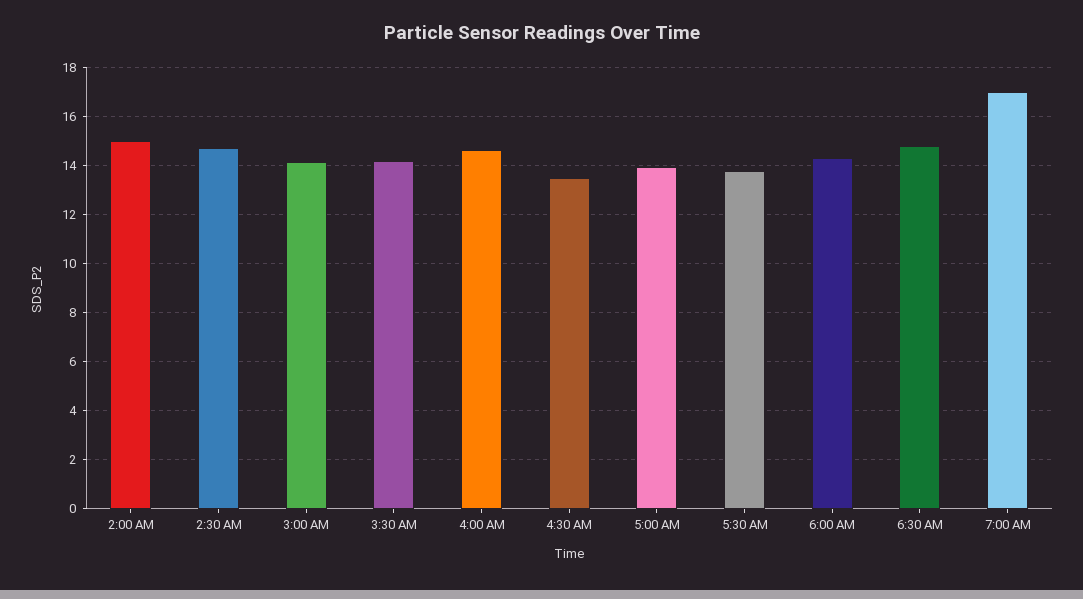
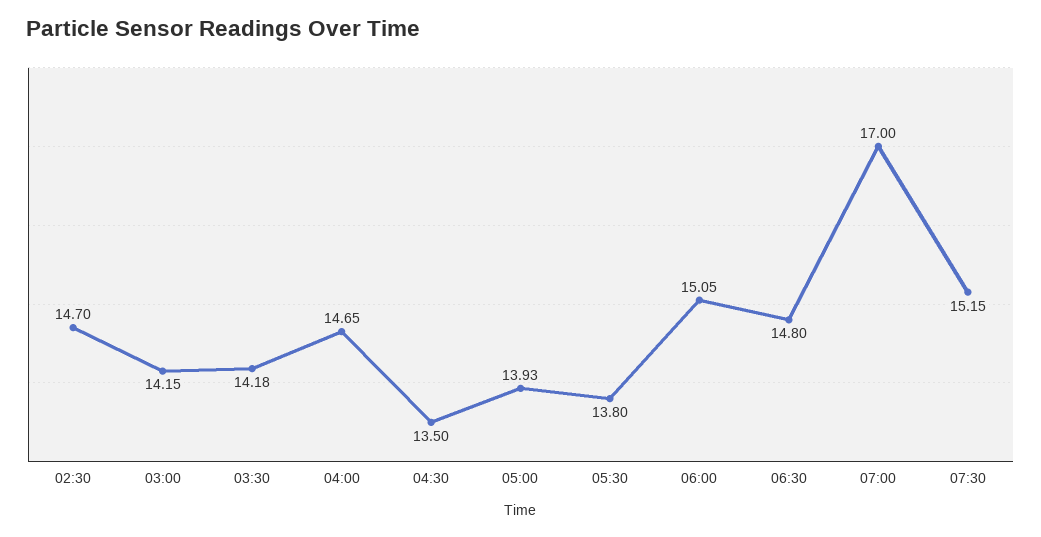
2:00 AM: 15 -> none
6:00 AM: 14.25 -> 15.05
07:30: none -> 15.15

